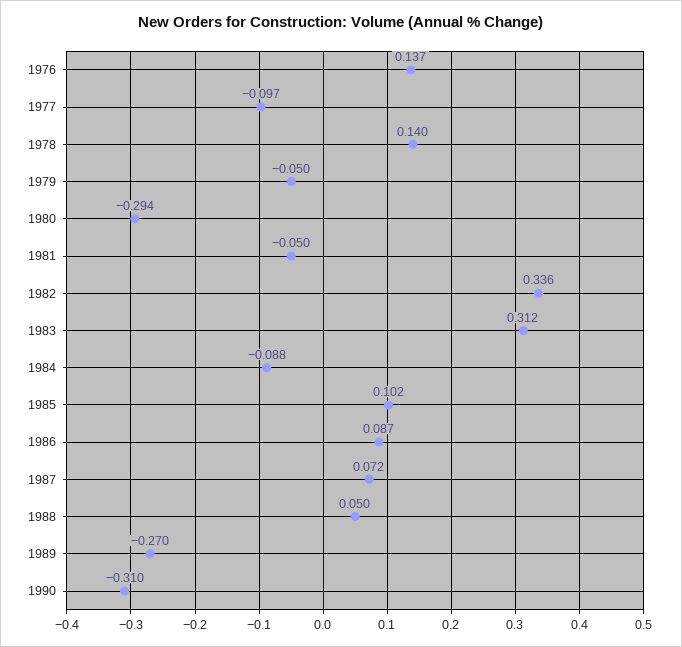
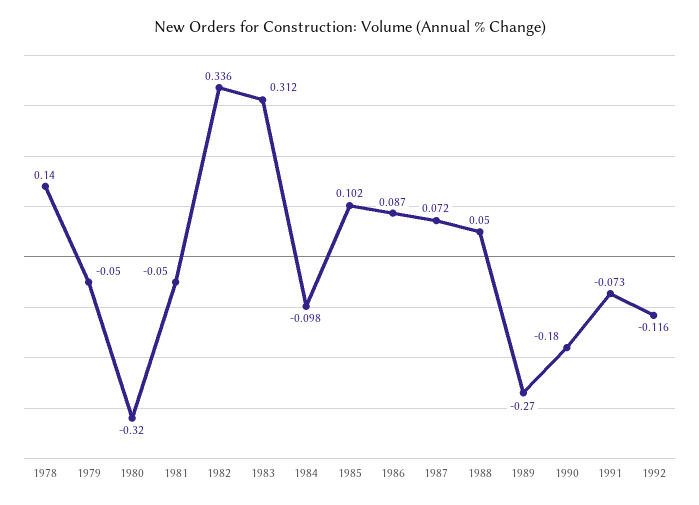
1976: 0.137 -> none
1977: -0.097 -> none
1980: -0.294 -> -0.32
1984: -0.088 -> -0.098
1990: -0.31 -> -0.18
1991: none -> -0.073
1992: none -> -0.116

